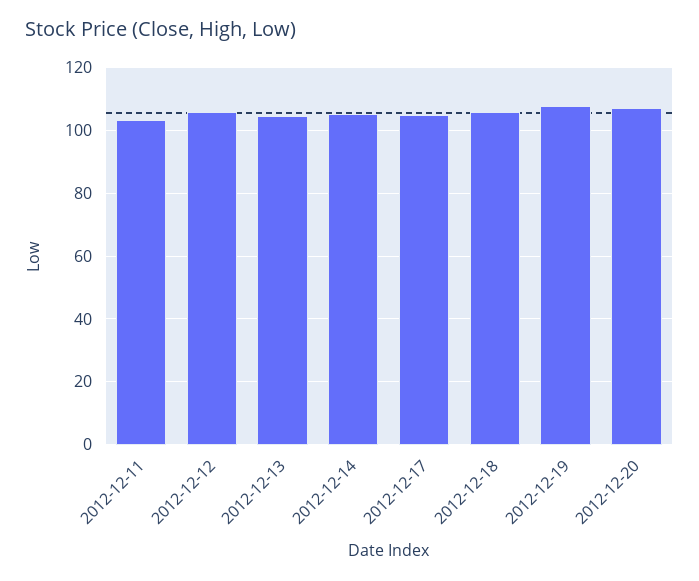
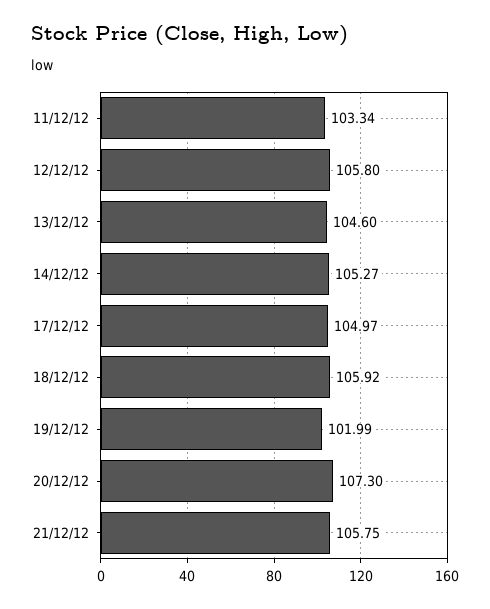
2012-12-19: 108 -> 101.99
21/12/12: none -> 105.75

